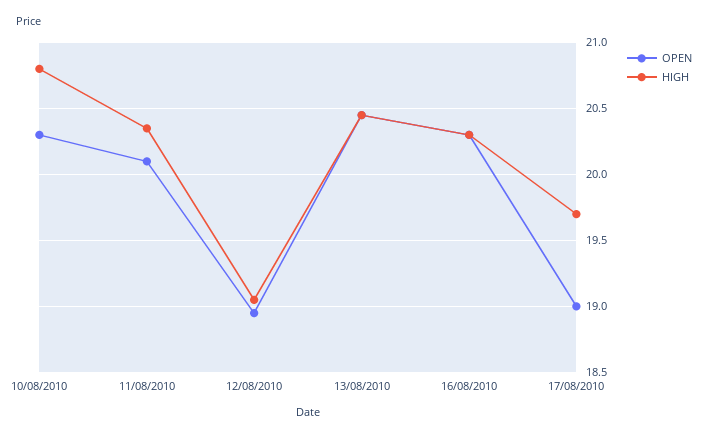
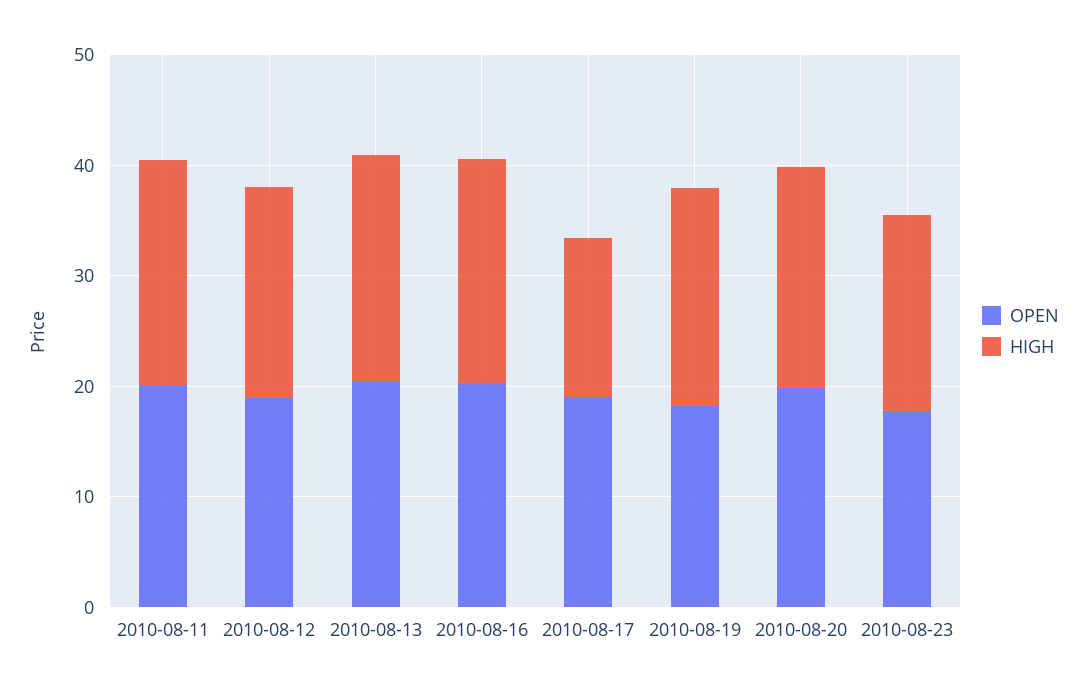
OPEN, 10/08/2010: 20.3 -> none
HIGH, 10/08/2010: 20.8 -> none
HIGH, 17/08/2010: 19.7 -> 14
OPEN, 2010-08-19: none -> 18
HIGH, 2010-08-19: none -> 20
OPEN, 2010-08-20: none -> 20
HIGH, 2010-08-20: none -> 20
OPEN, 2010-08-23: none -> 18
HIGH, 2010-08-23: none -> 18

